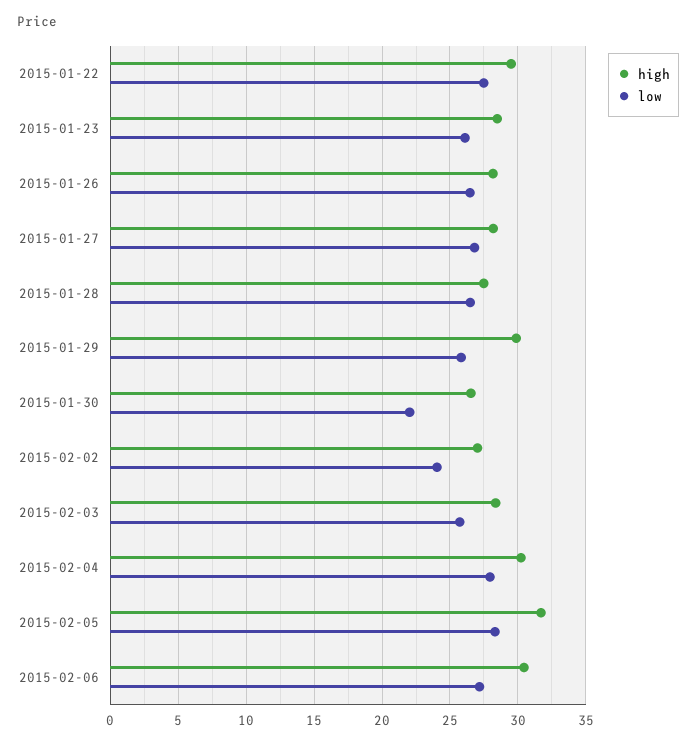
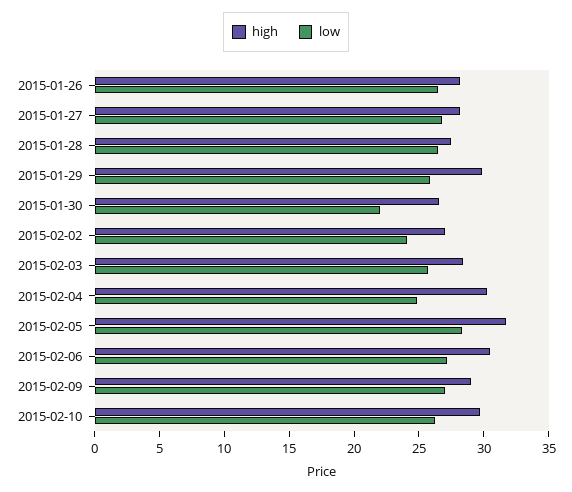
high, 2015-01-22: 29.5 -> none
low, 2015-01-22: 27.5 -> none
high, 2015-01-23: 28.5 -> none
low, 2015-01-23: 26 -> none
low, 2015-02-04: 28 -> 25
high, 2015-02-09: none -> 29
low, 2015-02-09: none -> 27
high, 2015-02-10: none -> 30
low, 2015-02-10: none -> 26

